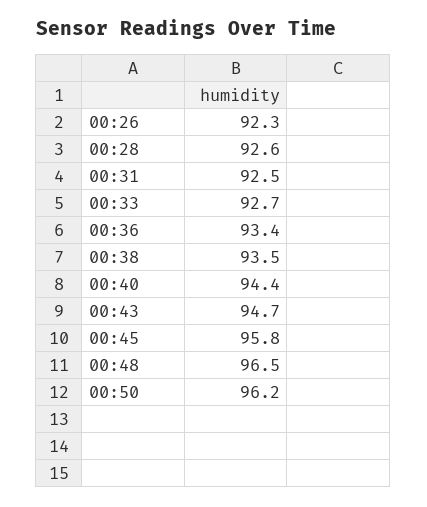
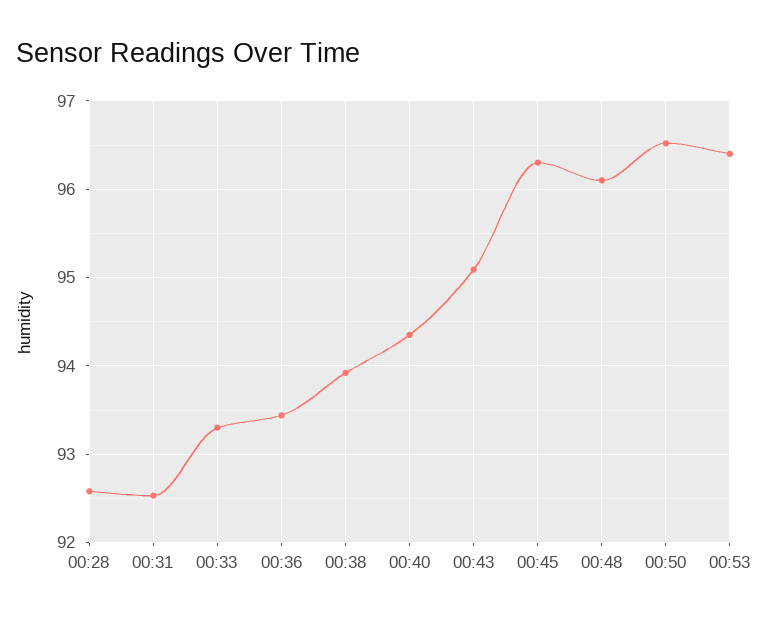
00:26: 92.3 -> none
00:33: 92.7 -> 93.3
00:38: 93.5 -> 93.9
00:43: 94.7 -> 95.1
00:45: 95.8 -> 96.3
00:48: 96.5 -> 96.1
00:50: 96.2 -> 96.5
00:53: none -> 96.4

